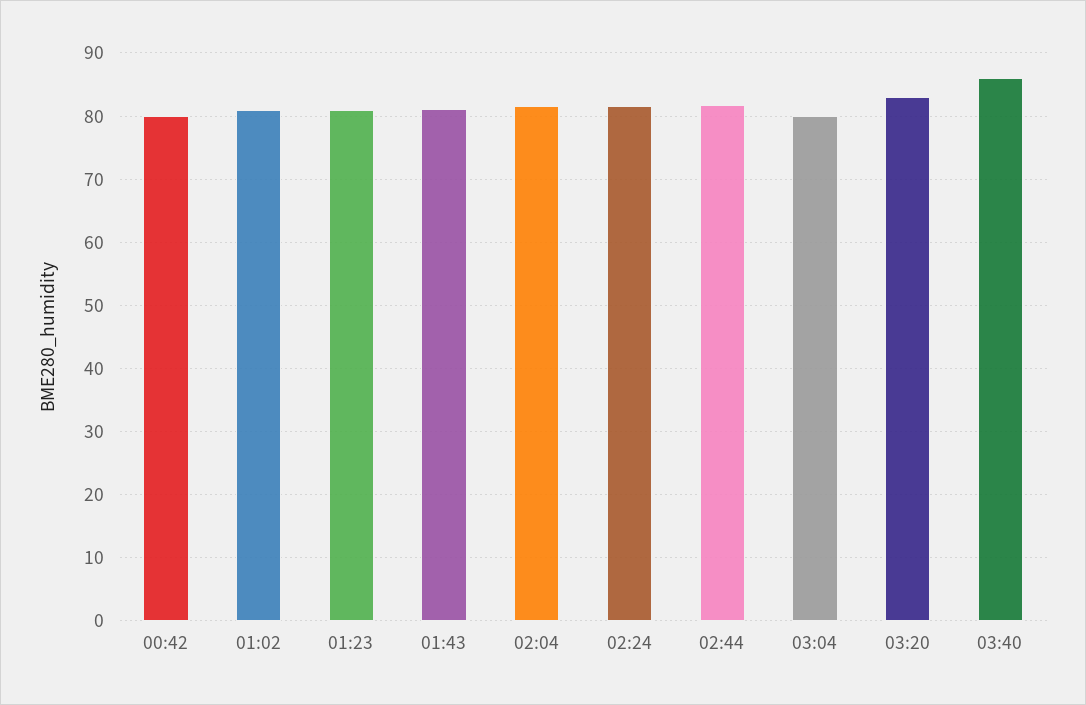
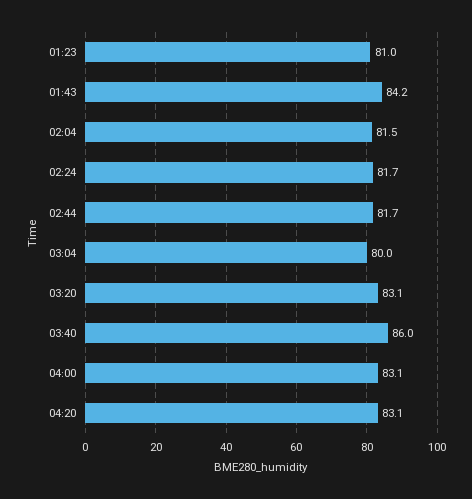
00:42: 80 -> none
01:02: 81 -> none
01:43: 81 -> 84.2
04:00: none -> 83.1
04:20: none -> 83.1

